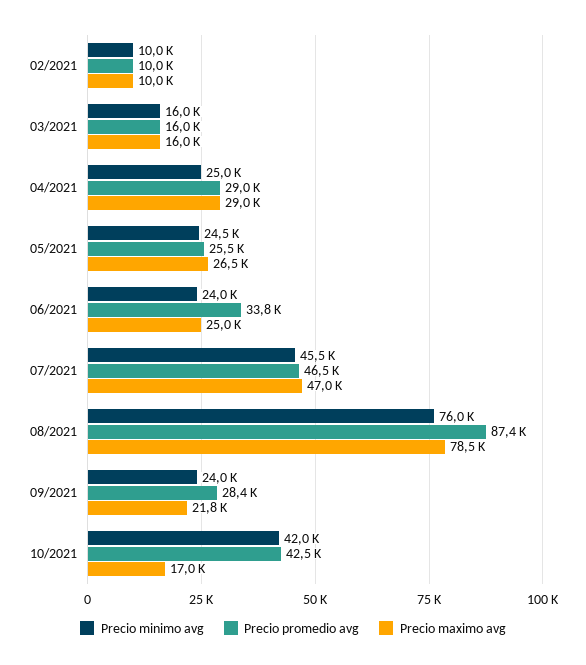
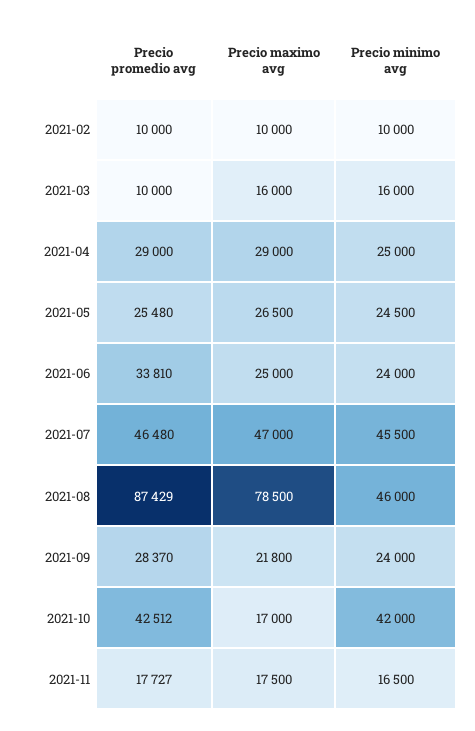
Precio promedio avg, 03/2021: 16000 -> 10000
Precio minimo avg, 08/2021: 76000 -> 46000
Precio promedio avg, 2021-11: none -> 17727
Precio maximo avg, 2021-11: none -> 17500
Precio minimo avg, 2021-11: none -> 16500

